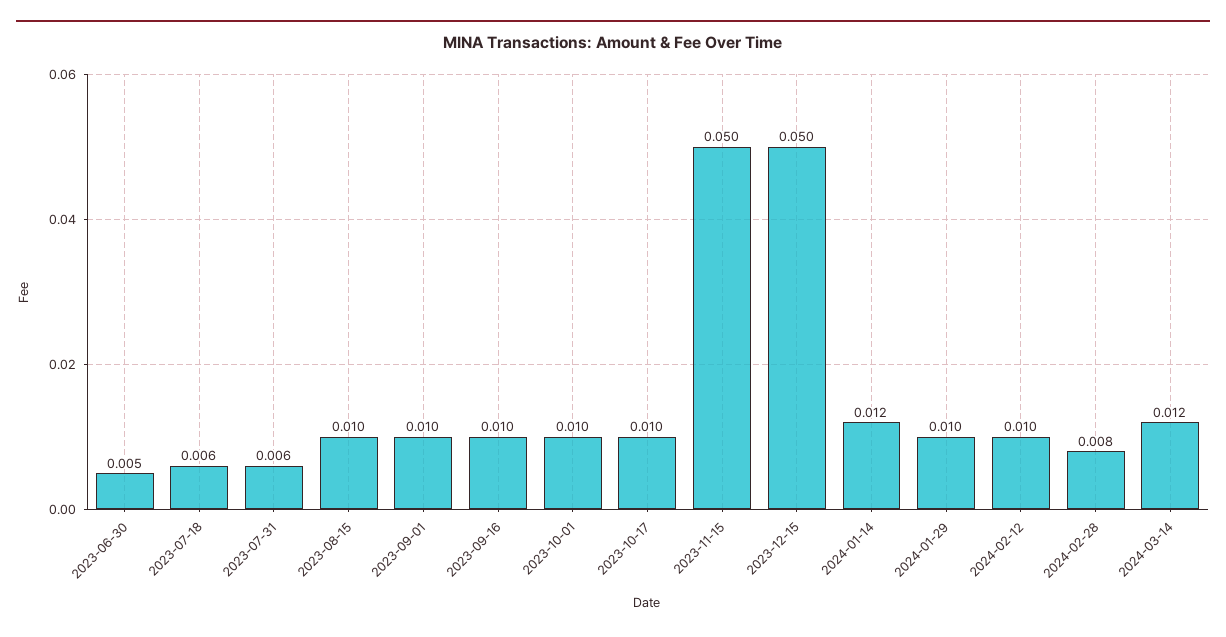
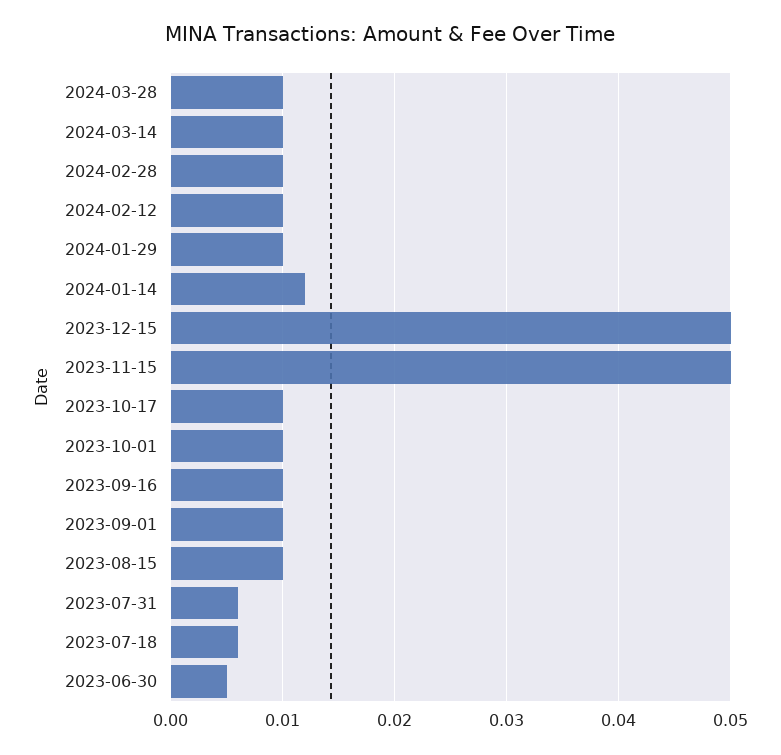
2024-02-28: 0.008 -> 0.01
2024-03-14: 0.012 -> 0.01
2024-03-28: none -> 0.01

